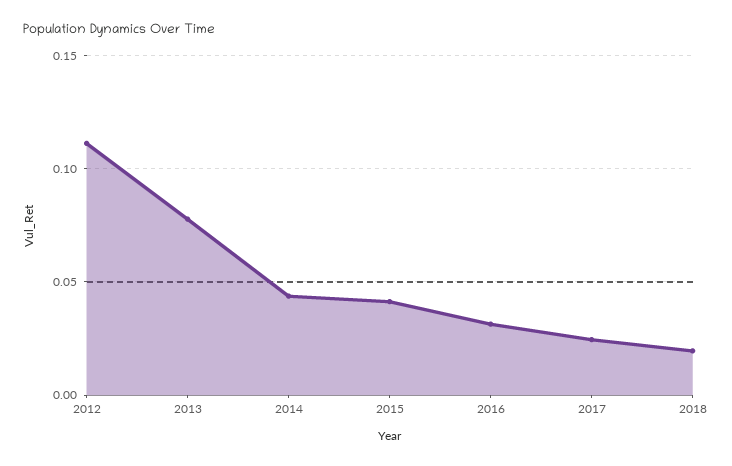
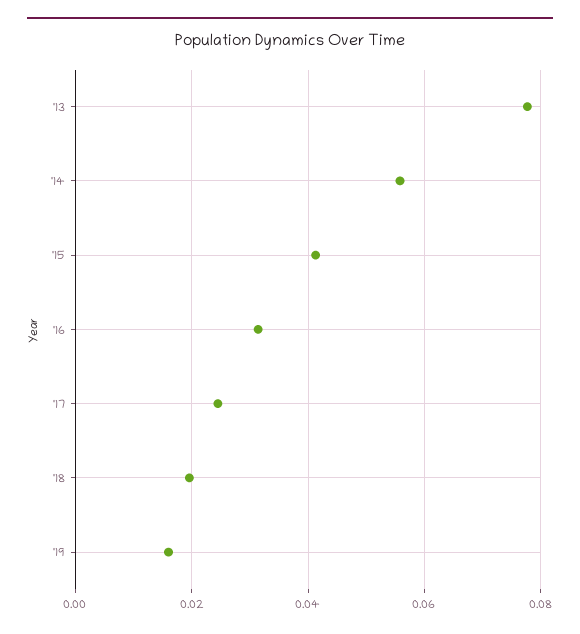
2012: 0.11 -> none
2014: 0.045 -> 0.056
'19: none -> 0.016

